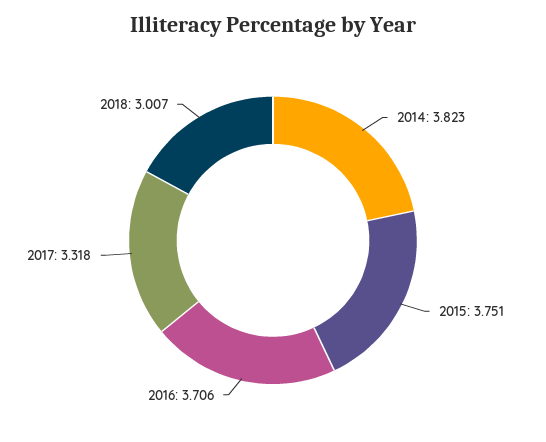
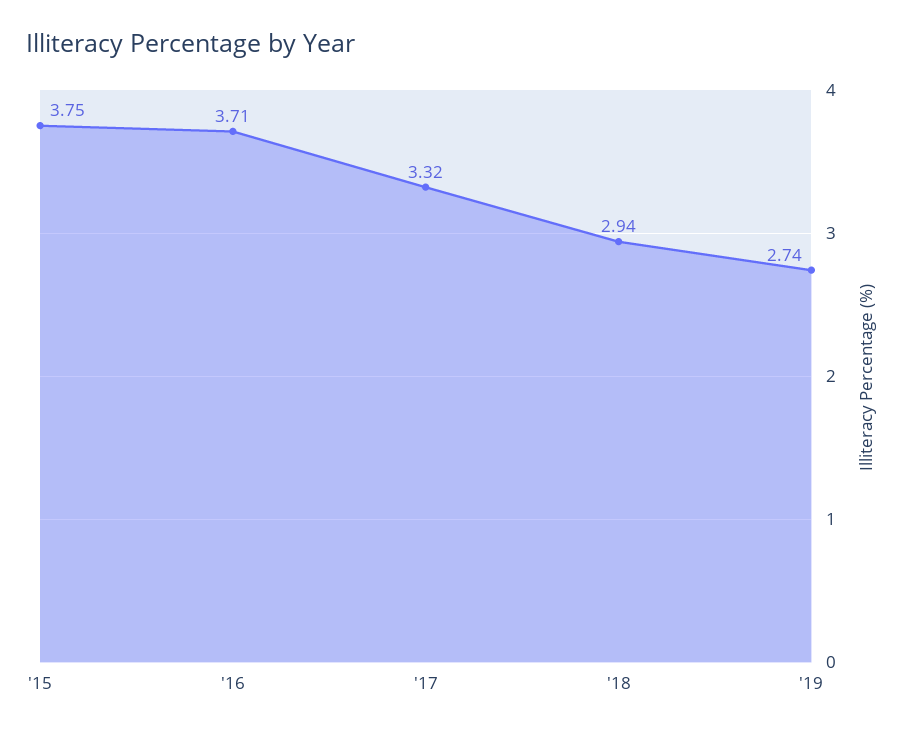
2014: 3.823 -> none
2018: 3.007 -> 2.94
'19: none -> 2.74

